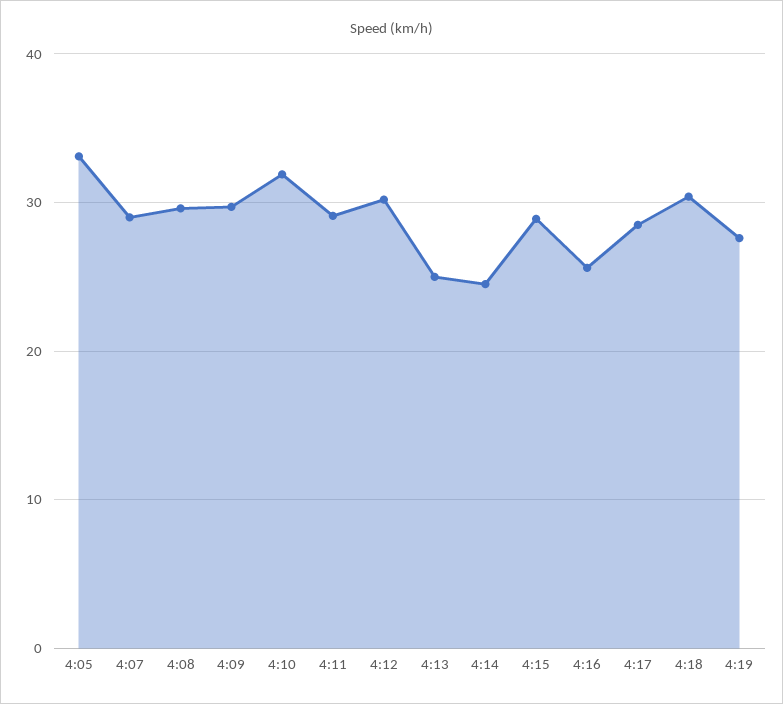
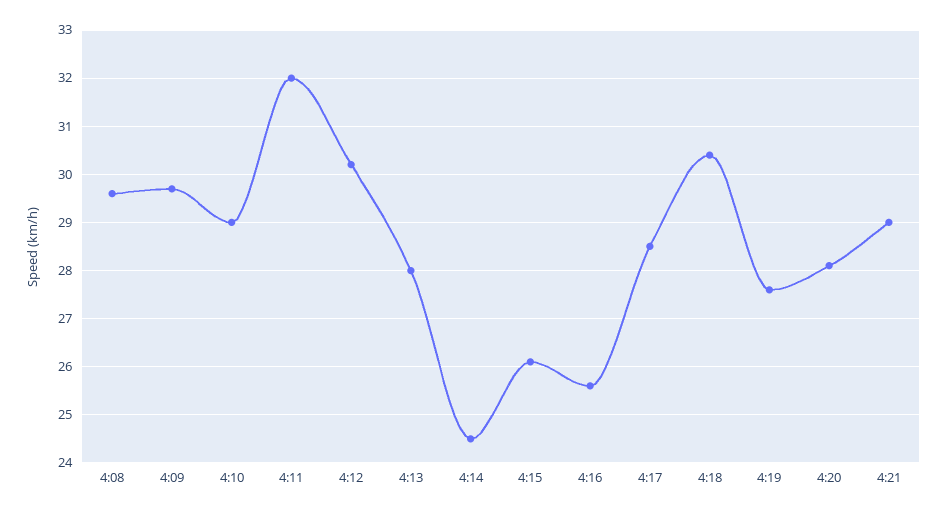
4:05: 33 -> none
4:07: 29 -> none
4:10: 32 -> 29
4:11: 29 -> 32
4:13: 25 -> 28
4:15: 29 -> 26
4:20: none -> 28
4:21: none -> 29

